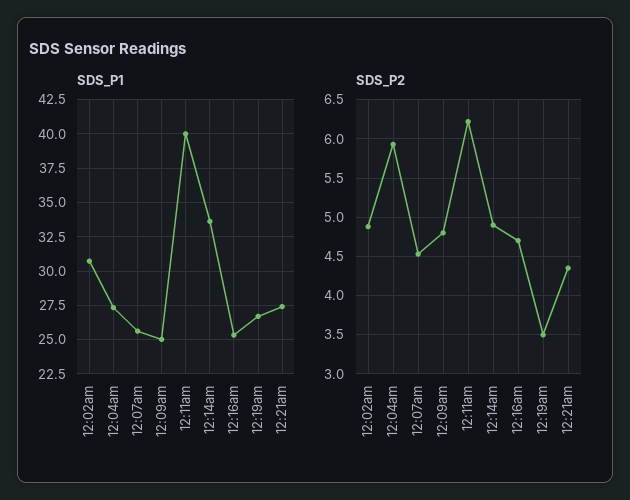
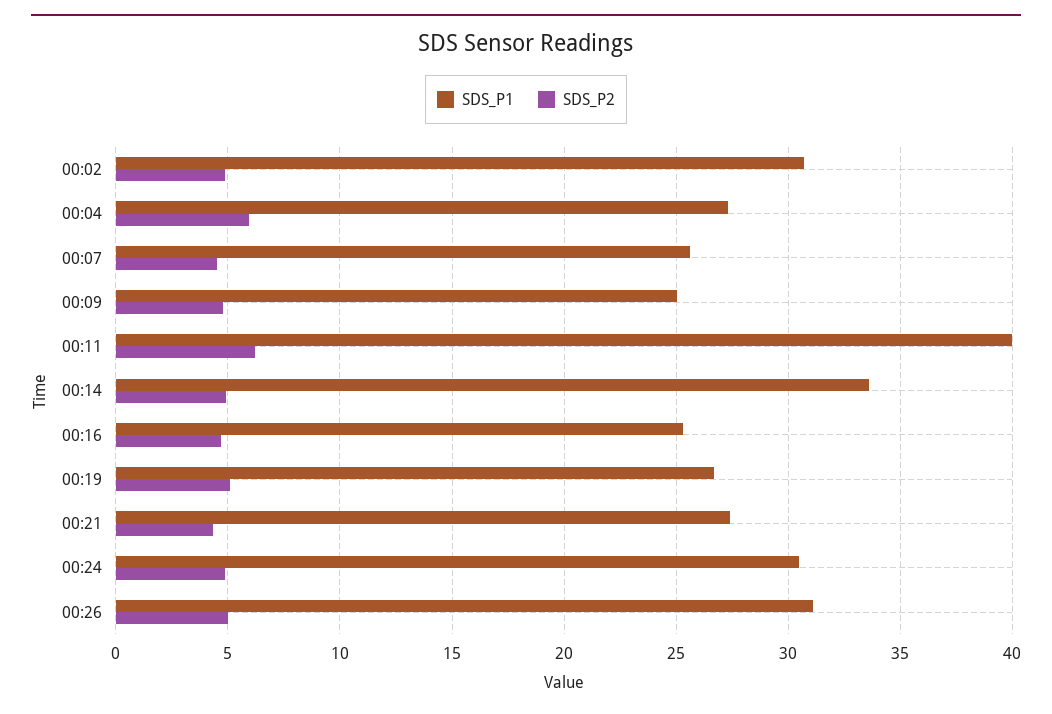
SDS_P2, 12:19am: 3.5 -> 5
SDS_P1, 00:24: none -> 30.5
SDS_P2, 00:24: none -> 5
SDS_P1, 00:26: none -> 31
SDS_P2, 00:26: none -> 5

